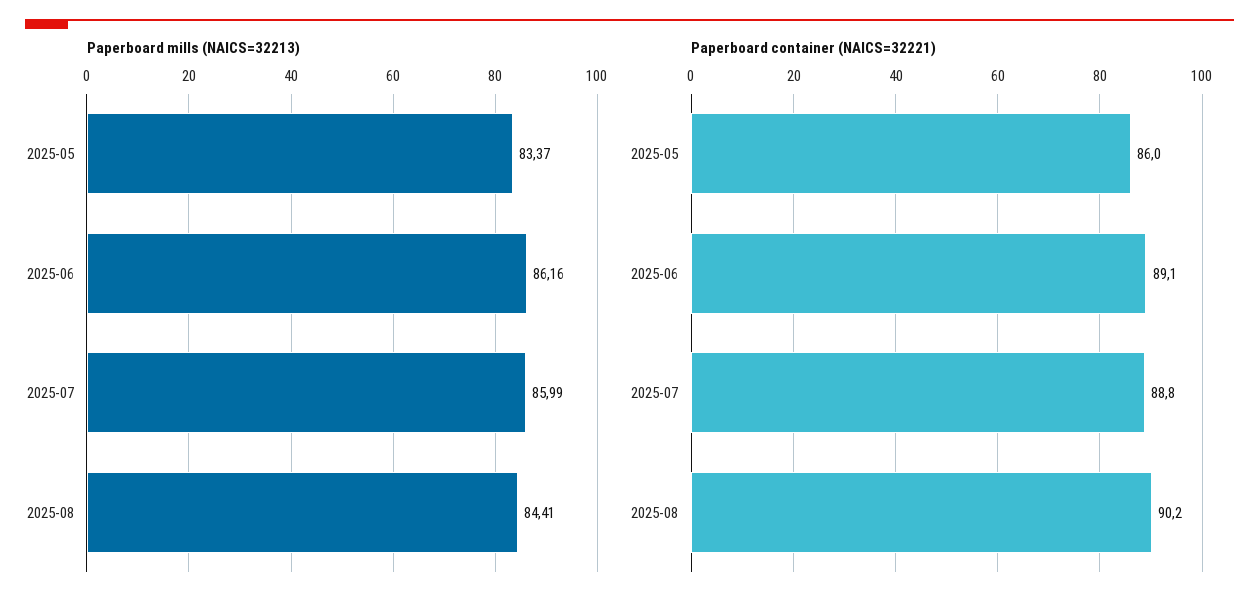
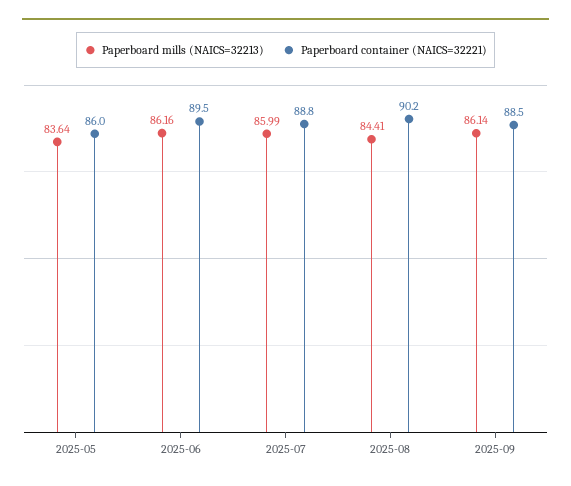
Paperboard mills (NAICS=32213), 2025-05: 83.37 -> 83.64
Paperboard container (NAICS=32221), 2025-06: 89.1 -> 89.5
Paperboard mills (NAICS=32213), 2025-09: none -> 86.14
Paperboard container (NAICS=32221), 2025-09: none -> 88.5

